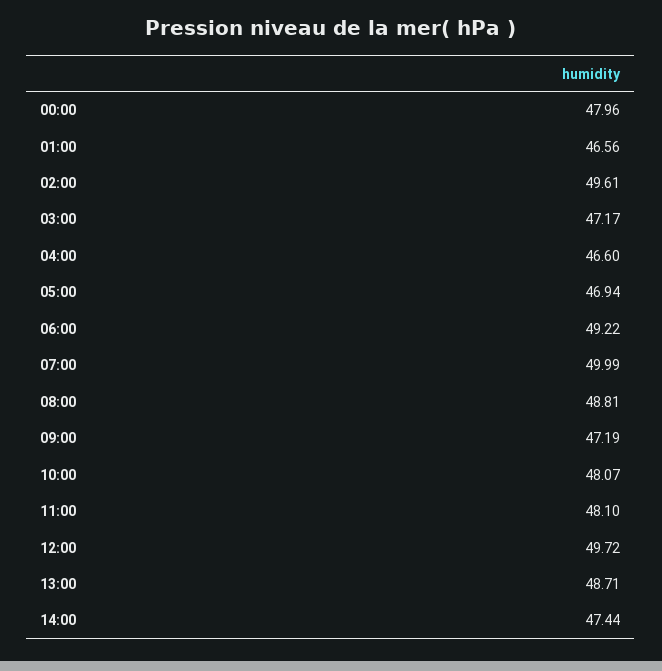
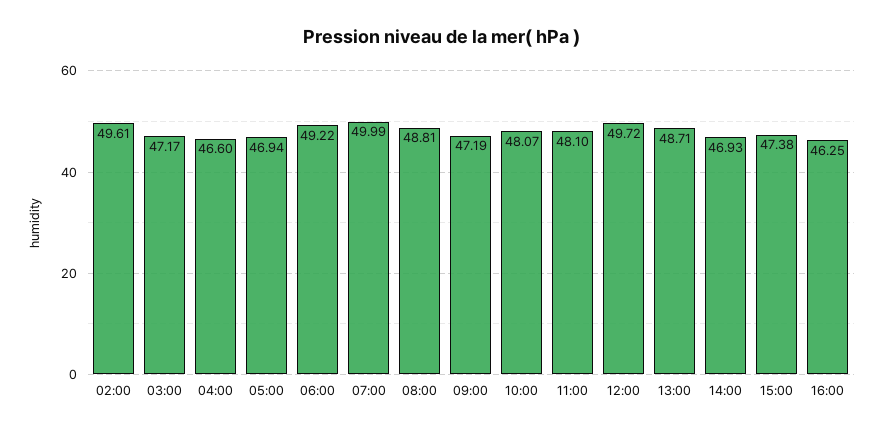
00:00: 47.96 -> none
01:00: 46.56 -> none
14:00: 47.44 -> 46.93
15:00: none -> 47.38
16:00: none -> 46.25

